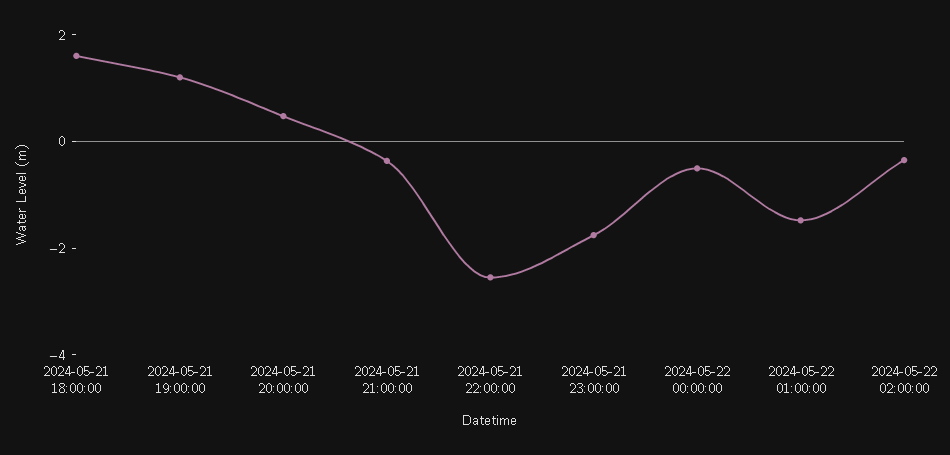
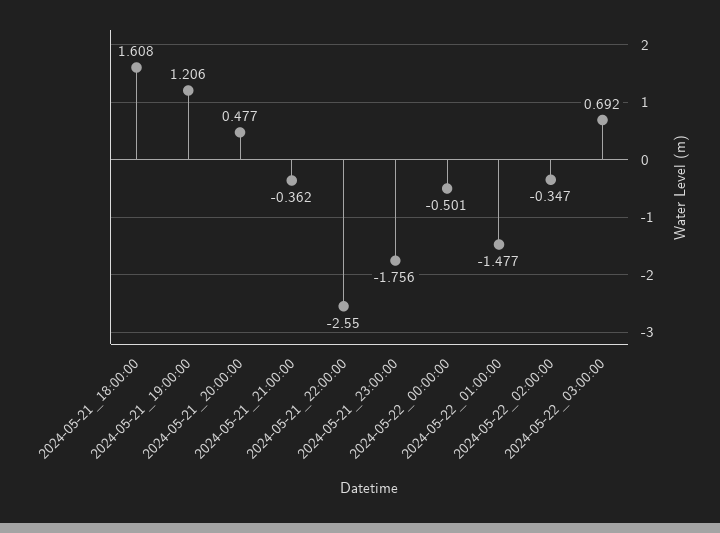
2024-05-22_03:00:00: none -> 0.692

